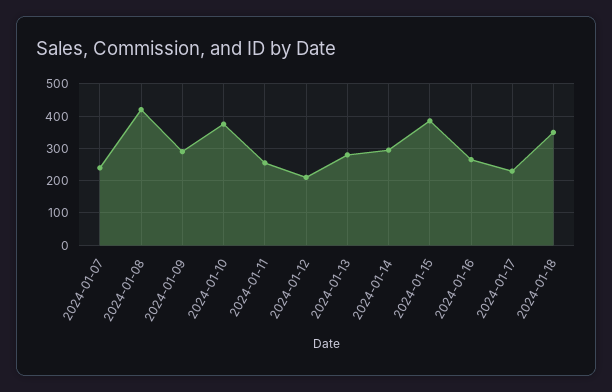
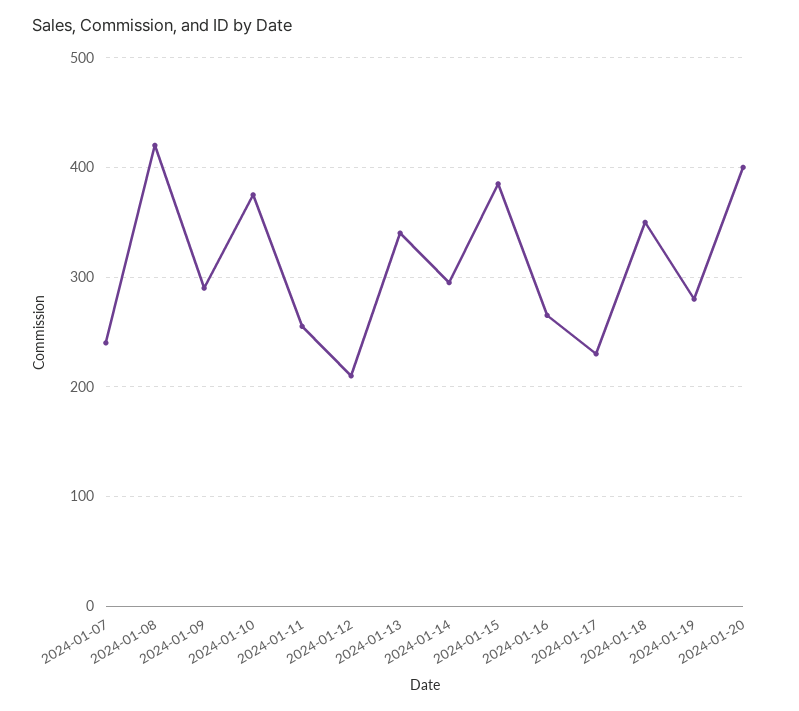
2024-01-13: 280 -> 340
2024-01-19: none -> 280
2024-01-20: none -> 400

